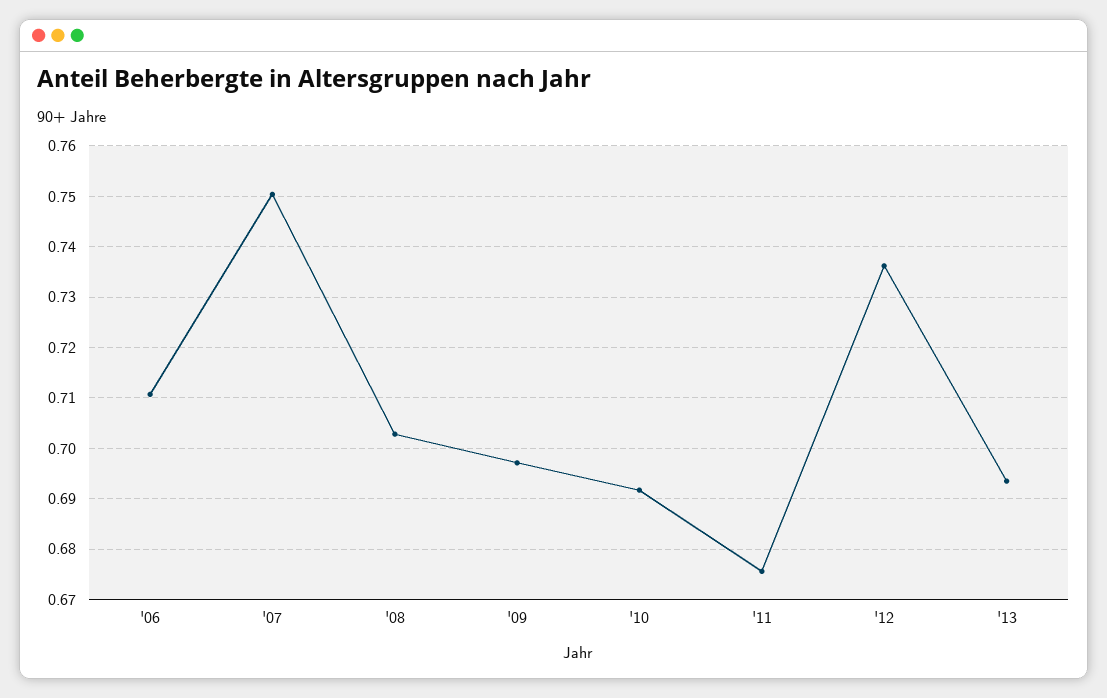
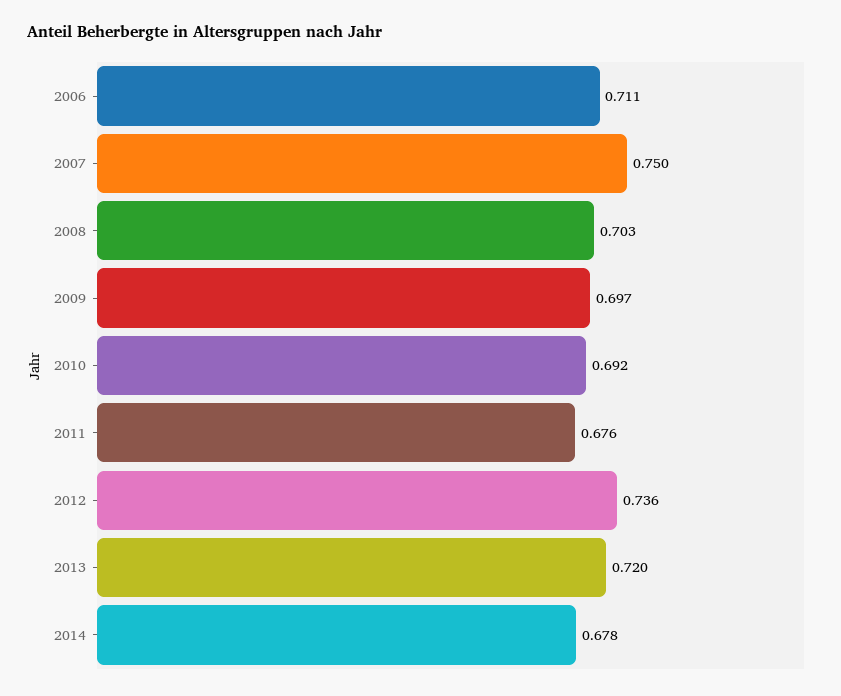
'13: 0.694 -> 0.72
2014: none -> 0.678

